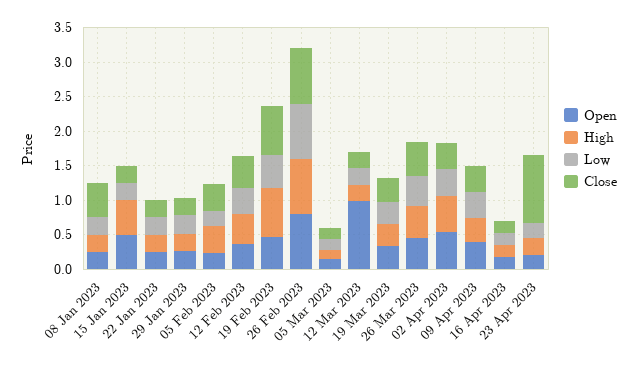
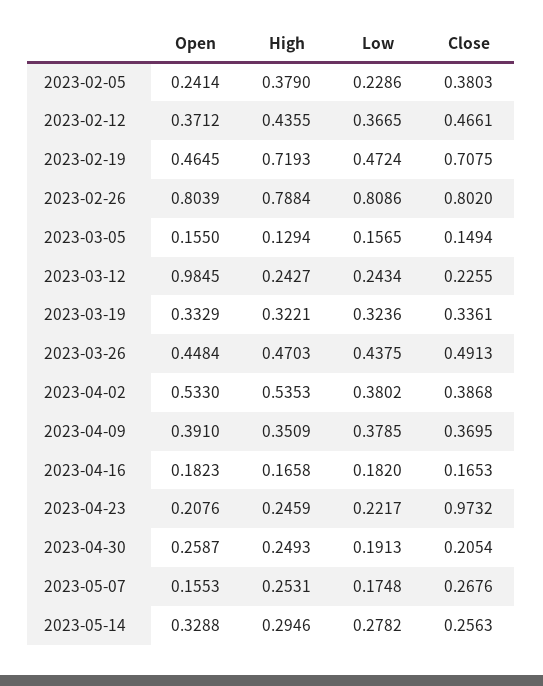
Open, 08 Jan 2023: 0.25 -> none
High, 08 Jan 2023: 0.25 -> none
Low, 08 Jan 2023: 0.25 -> none
Close, 08 Jan 2023: 0.5 -> none
Open, 15 Jan 2023: 0.5 -> none
High, 15 Jan 2023: 0.5 -> none
Low, 15 Jan 2023: 0.25 -> none
Close, 15 Jan 2023: 0.25 -> none
Open, 22 Jan 2023: 0.25 -> none
High, 22 Jan 2023: 0.25 -> none
Low, 22 Jan 2023: 0.25 -> none
Close, 22 Jan 2023: 0.25 -> none
Open, 29 Jan 2023: 0.25 -> none
High, 29 Jan 2023: 0.25 -> none
Low, 29 Jan 2023: 0.25 -> none
Close, 29 Jan 2023: 0.25 -> none
Open, 2023-04-30: none -> 0.2587
High, 2023-04-30: none -> 0.2493
Low, 2023-04-30: none -> 0.1913
Close, 2023-04-30: none -> 0.2054
Open, 2023-05-07: none -> 0.1553
High, 2023-05-07: none -> 0.2531
Low, 2023-05-07: none -> 0.1748
Close, 2023-05-07: none -> 0.2676
Open, 2023-05-14: none -> 0.3288
High, 2023-05-14: none -> 0.2946
Low, 2023-05-14: none -> 0.2782
Close, 2023-05-14: none -> 0.2563

